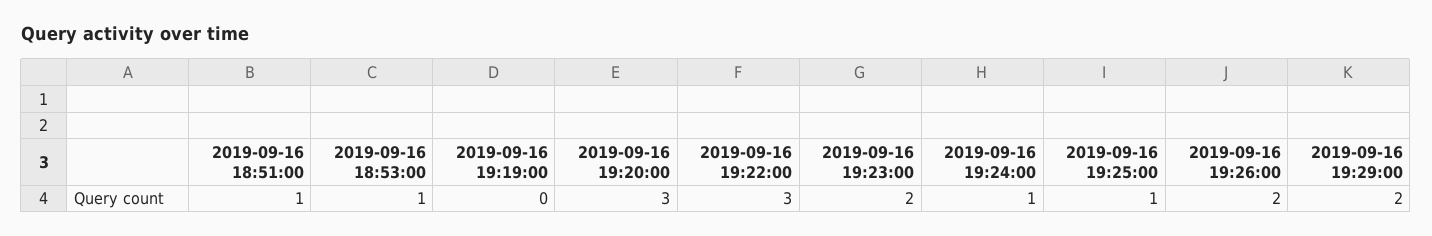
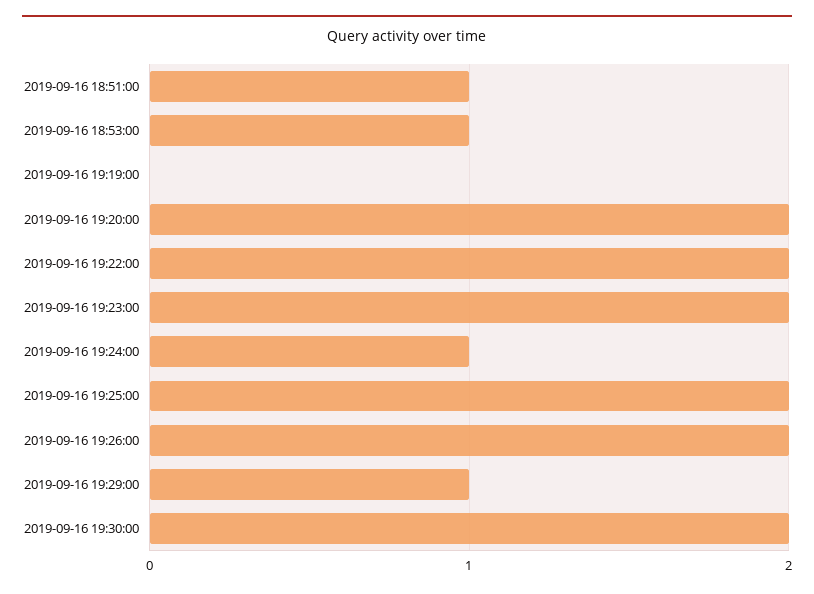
2019-09-16 19:20:00: 3 -> 2
2019-09-16 19:22:00: 3 -> 2
2019-09-16 19:25:00: 1 -> 2
2019-09-16 19:29:00: 2 -> 1
2019-09-16 19:30:00: none -> 2

